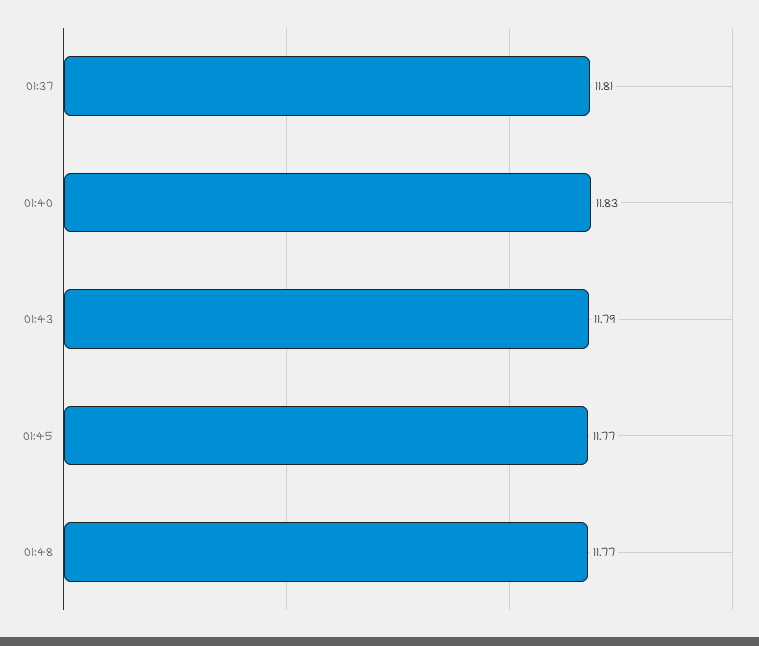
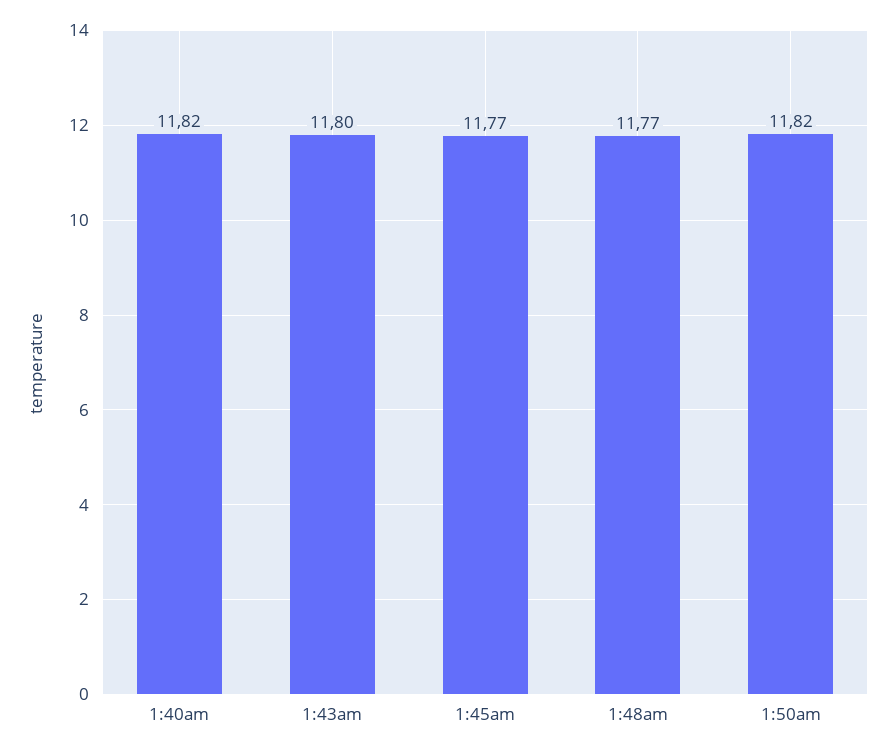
01:37: 11.81 -> none
01:40: 11.83 -> 11.82
01:43: 11.79 -> 11.8
1:50am: none -> 11.82

